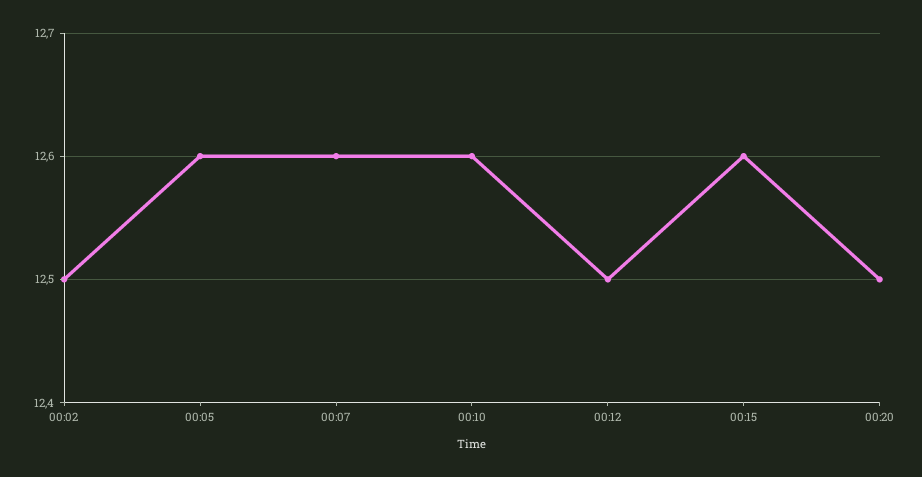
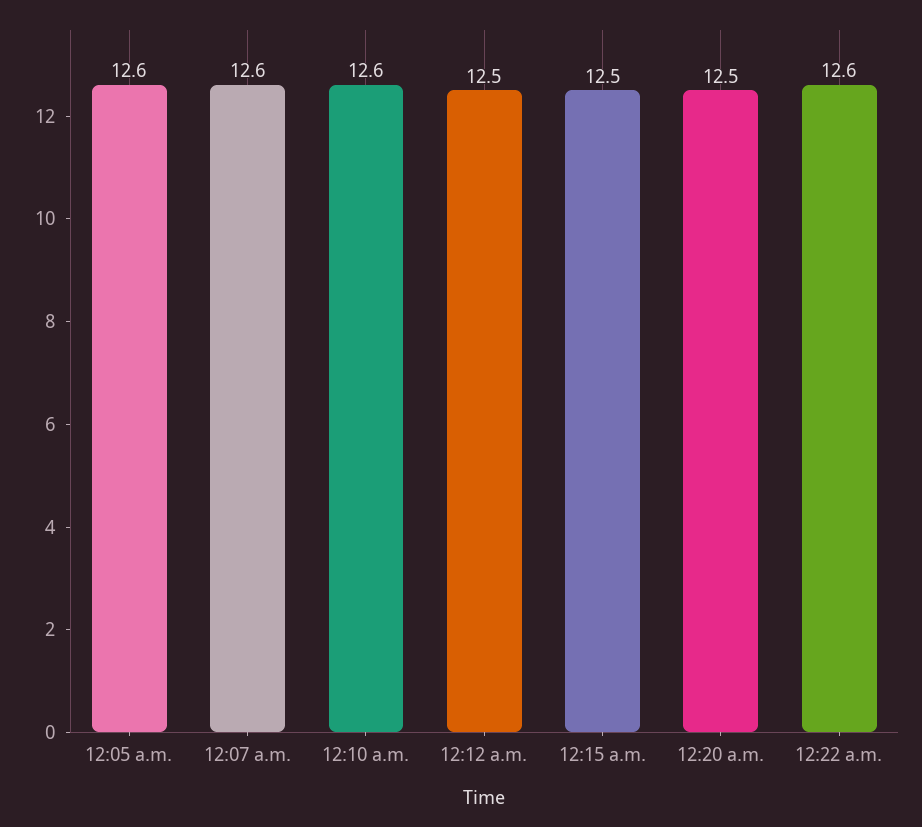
00:02: 12.5 -> none
00:15: 12.6 -> 12.5
12:22 a.m.: none -> 12.6

